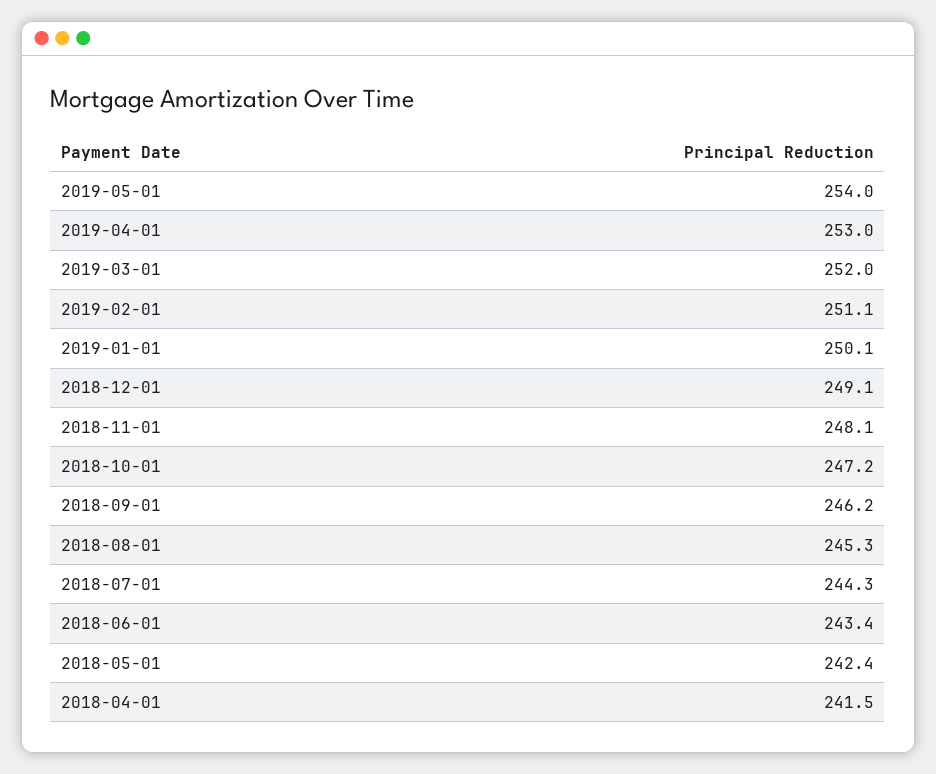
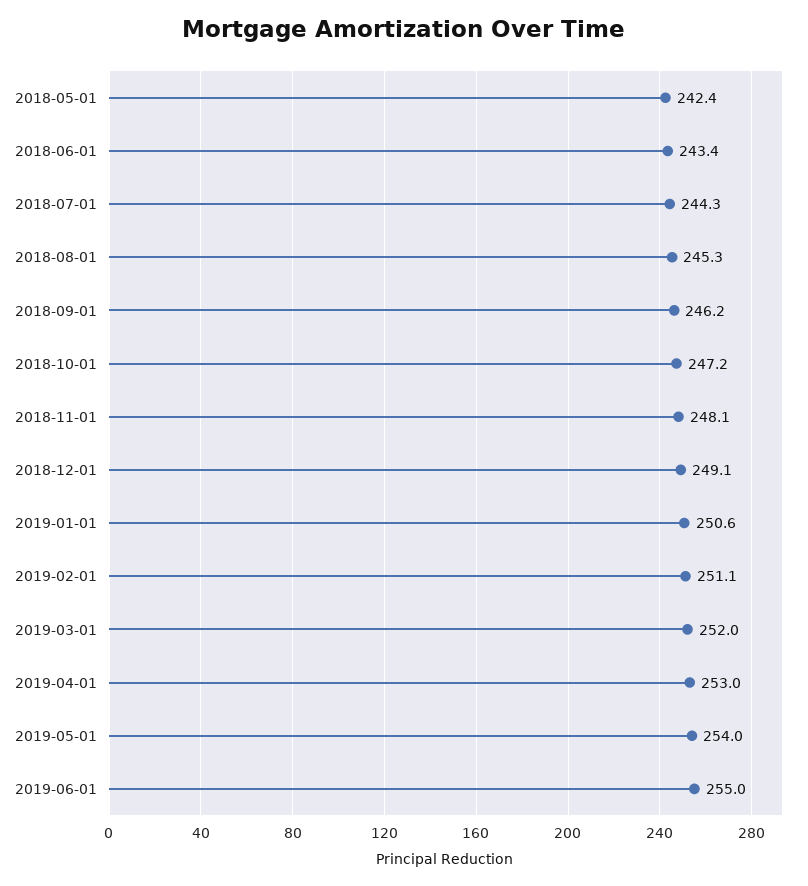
2019-01-01: 250.1 -> 250.6
2018-04-01: 241.5 -> none
2019-06-01: none -> 255

